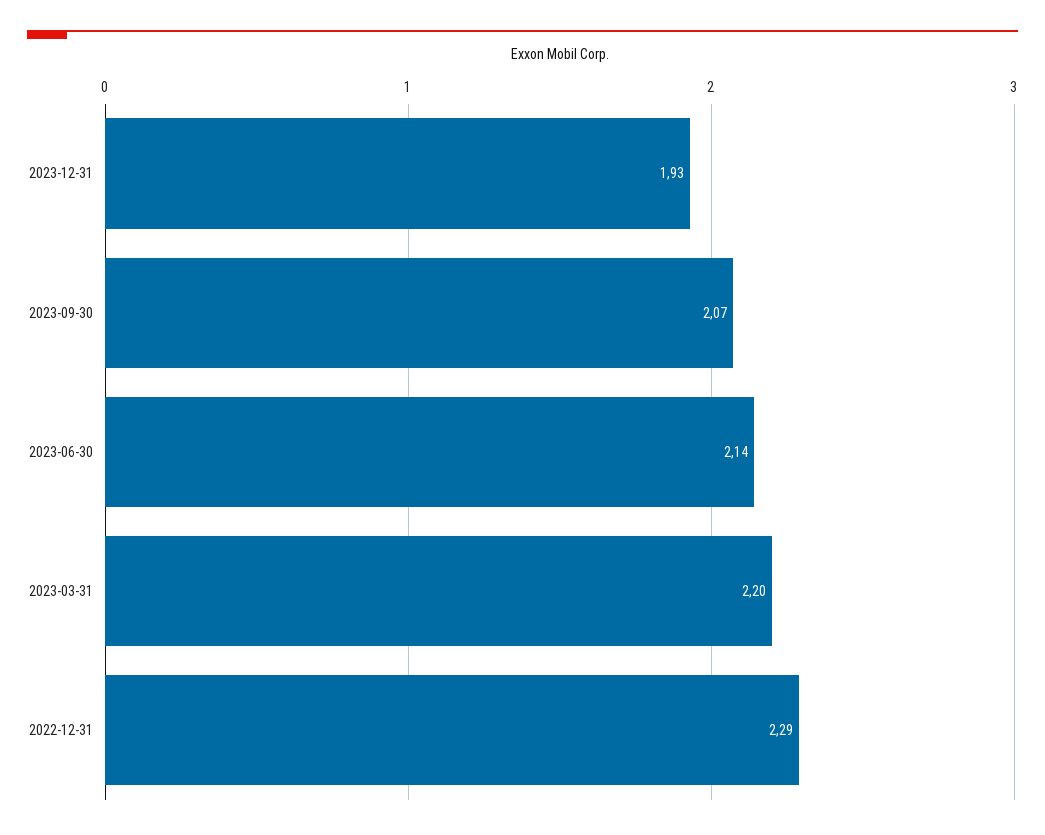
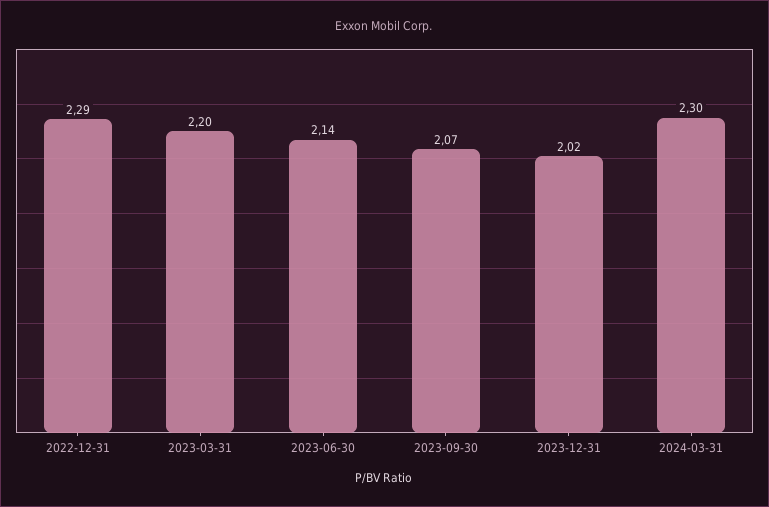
2023-12-31: 1.93 -> 2.02
2024-03-31: none -> 2.3

